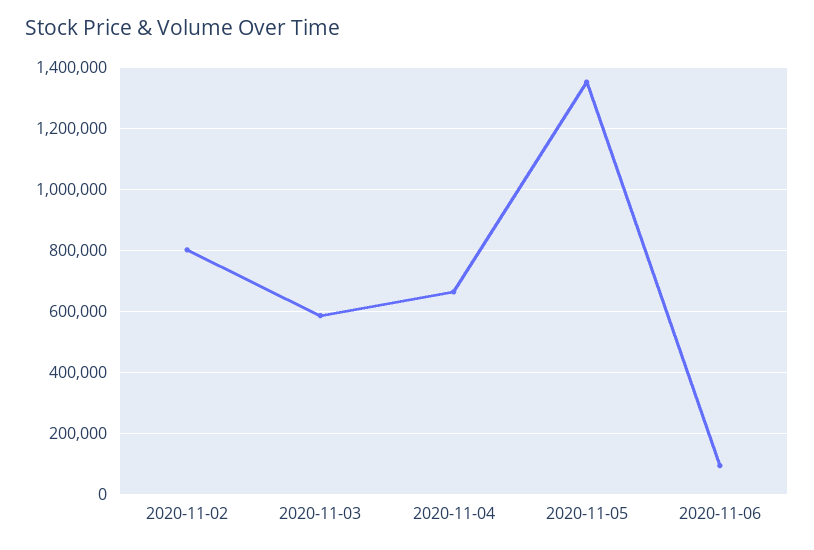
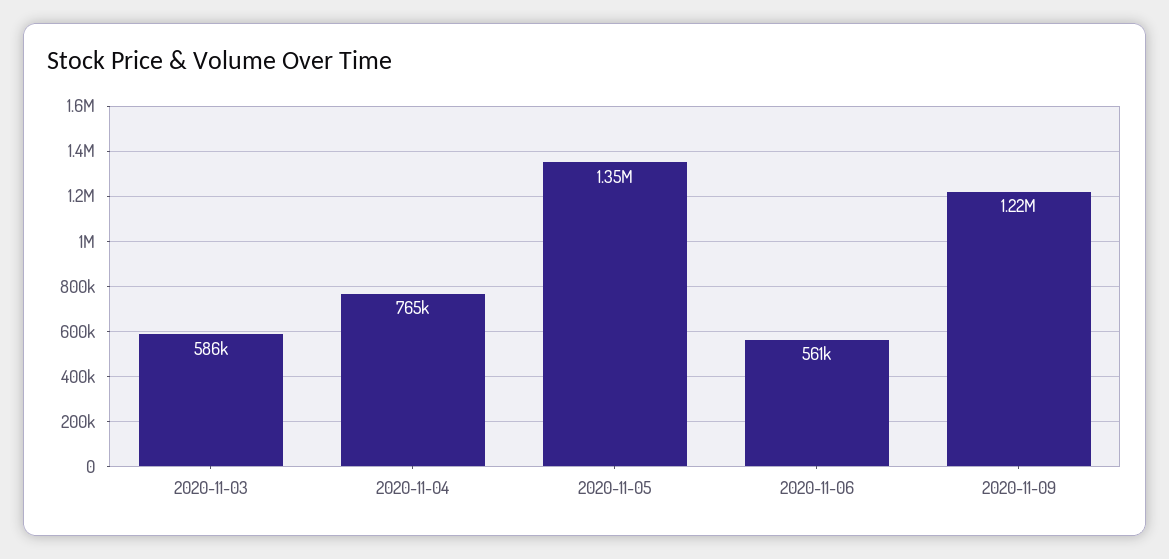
2020-11-02: 800000 -> none
2020-11-04: 660000 -> 765000
2020-11-06: 100000 -> 561000
2020-11-09: none -> 1220000

